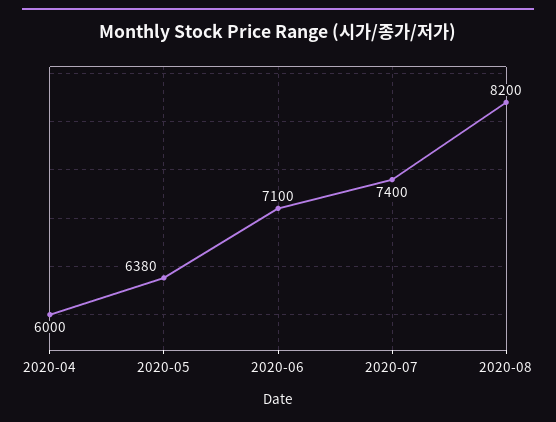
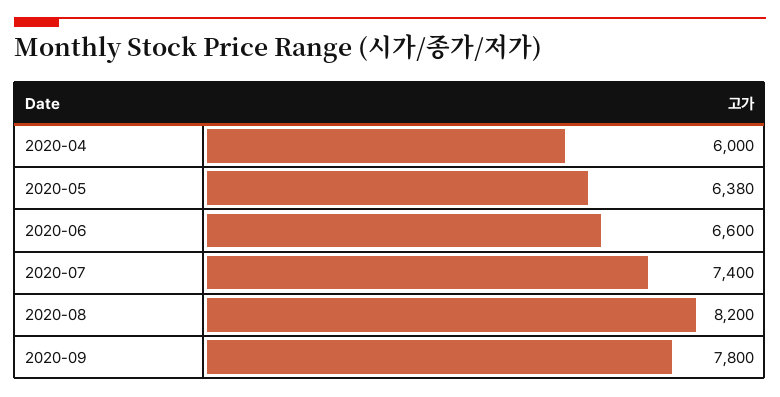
2020-06: 7100 -> 6600
2020-09: none -> 7800

